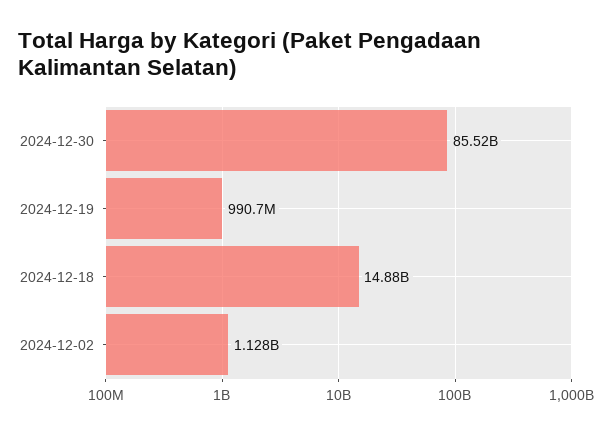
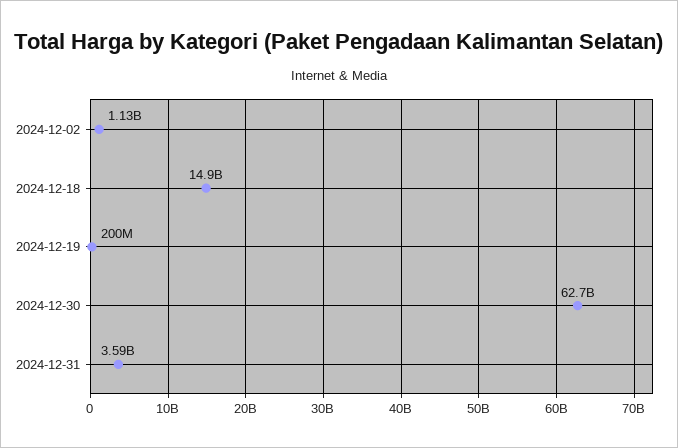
2024-12-30: 85520000000 -> 62700000000
2024-12-19: 990700000 -> 200000000
2024-12-31: none -> 3590000000

